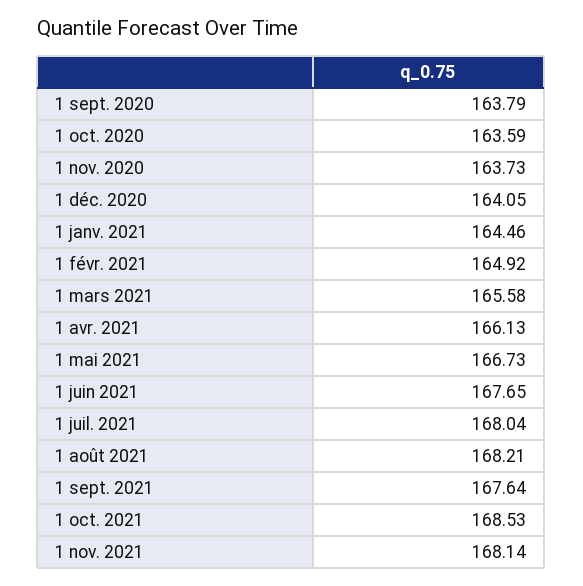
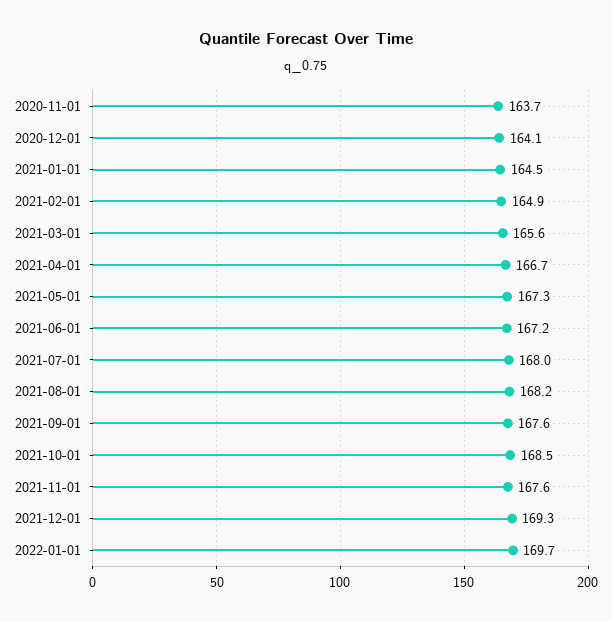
1 sept. 2020: 163.79 -> none
1 oct. 2020: 163.59 -> none
1 avr. 2021: 166.13 -> 166.7
1 mai 2021: 166.73 -> 167.3
1 juin 2021: 167.65 -> 167.2
1 nov. 2021: 168.14 -> 167.6
2021-12-01: none -> 169.3
2022-01-01: none -> 169.7

